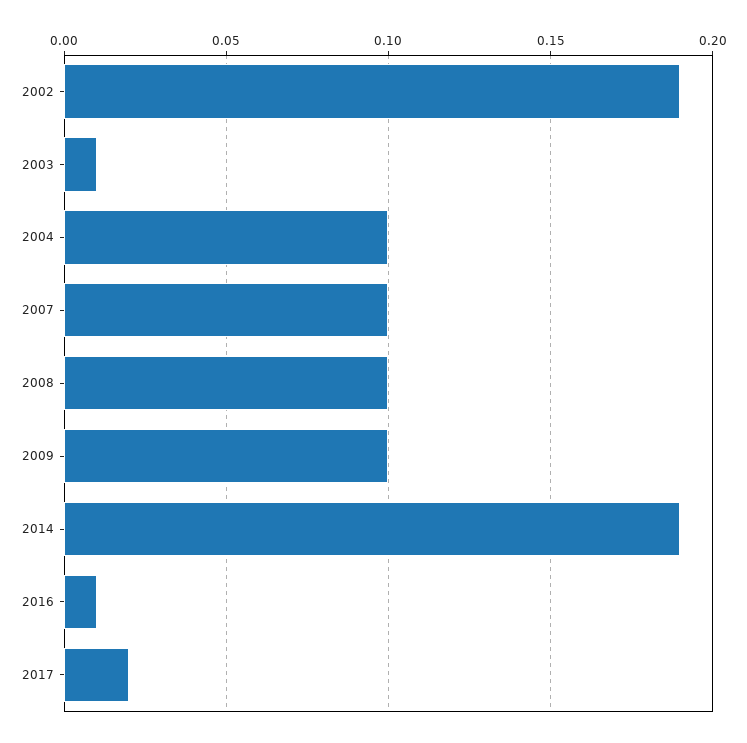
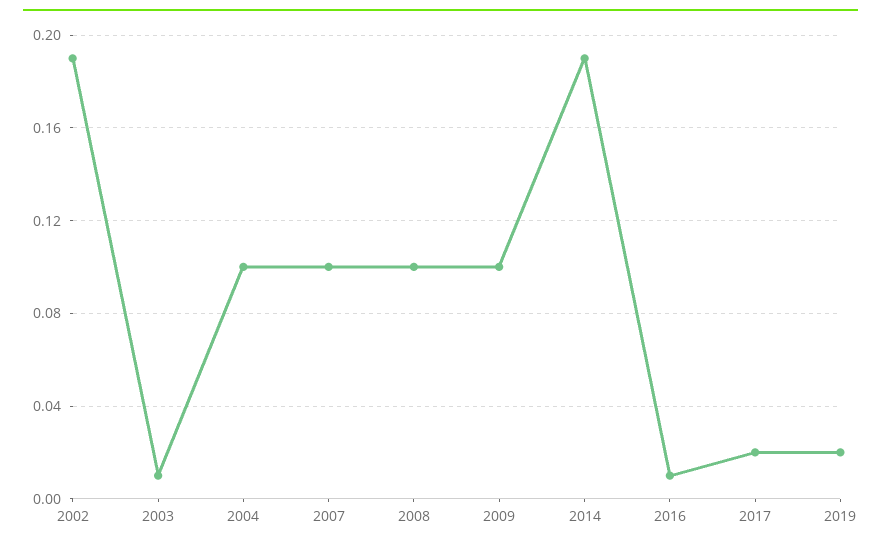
2019: none -> 0.02

